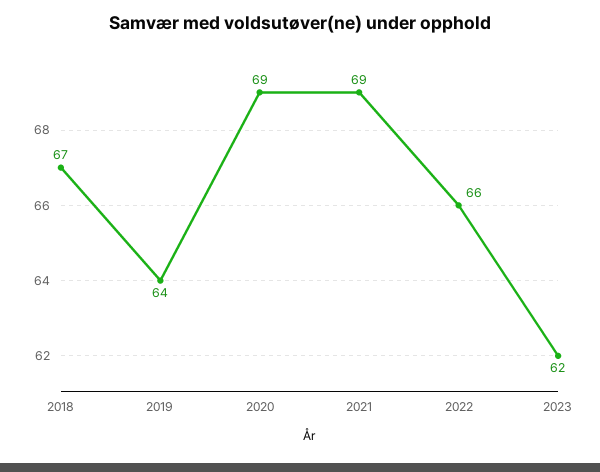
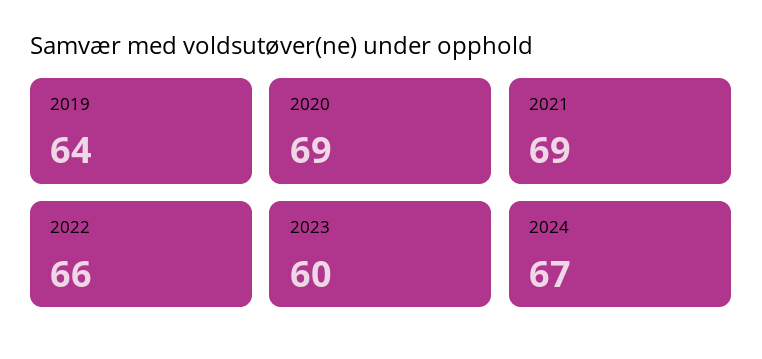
2018: 67 -> none
2023: 62 -> 60
2024: none -> 67

